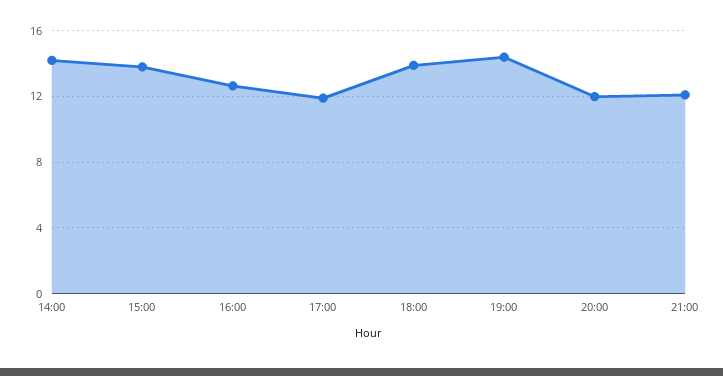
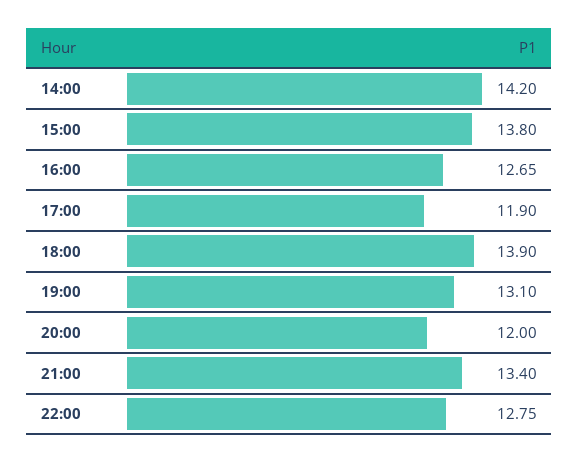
19:00: 14.5 -> 13.1
21:00: 12 -> 13.4
22:00: none -> 12.75

